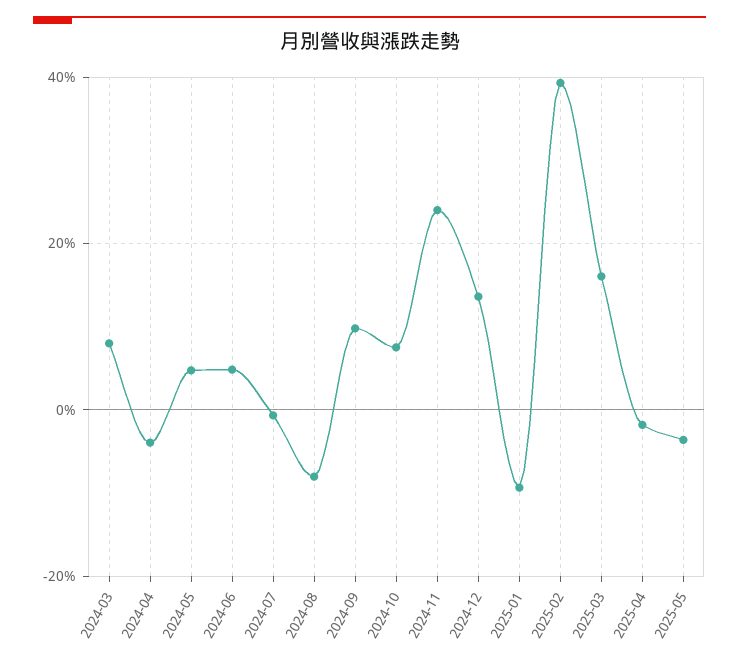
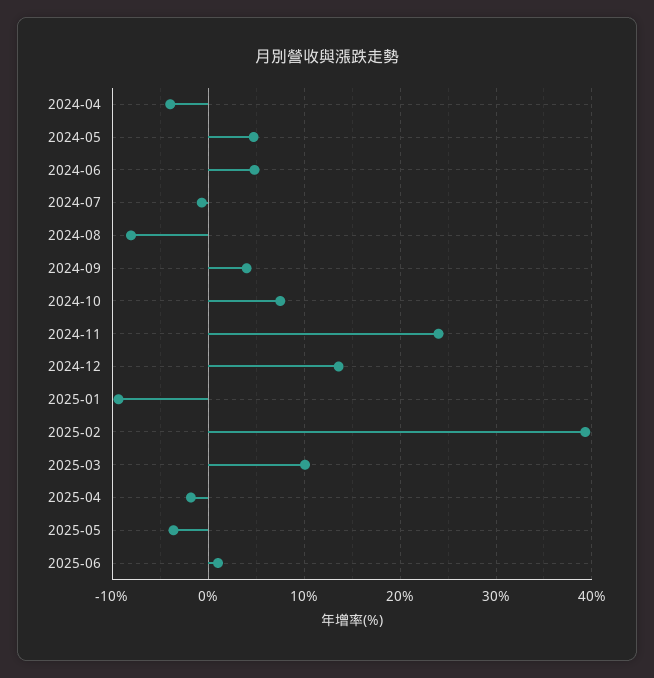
2024-03: 8 -> none
2024-09: 10 -> 4
2025-03: 16 -> 10
2025-06: none -> 1

